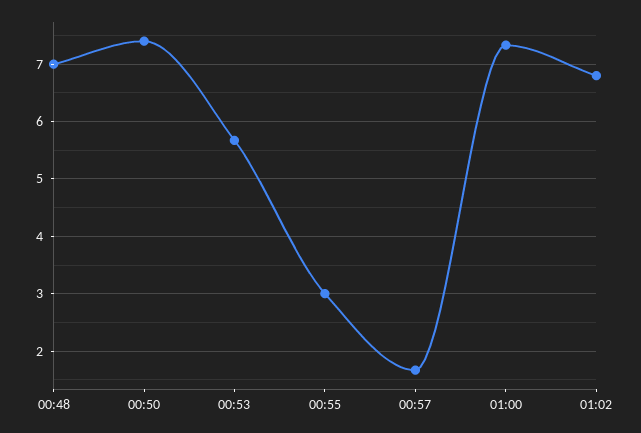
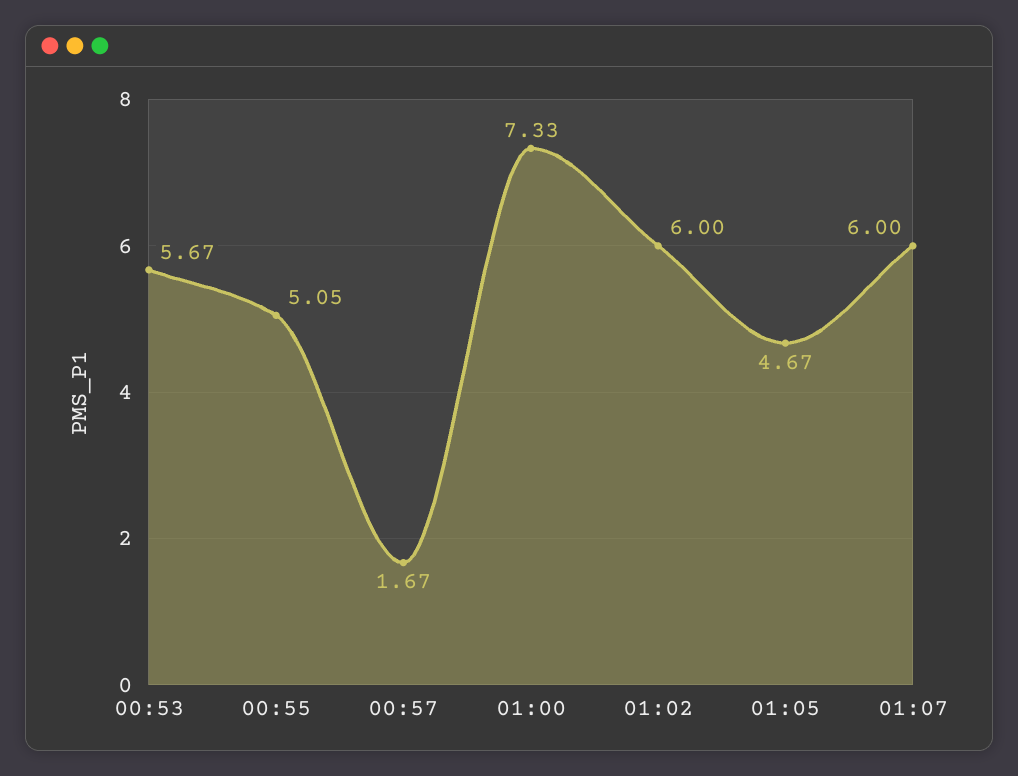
00:48: 7 -> none
00:50: 7.4 -> none
00:55: 3 -> 5.05
01:02: 6.8 -> 6
01:05: none -> 4.67
01:07: none -> 6

